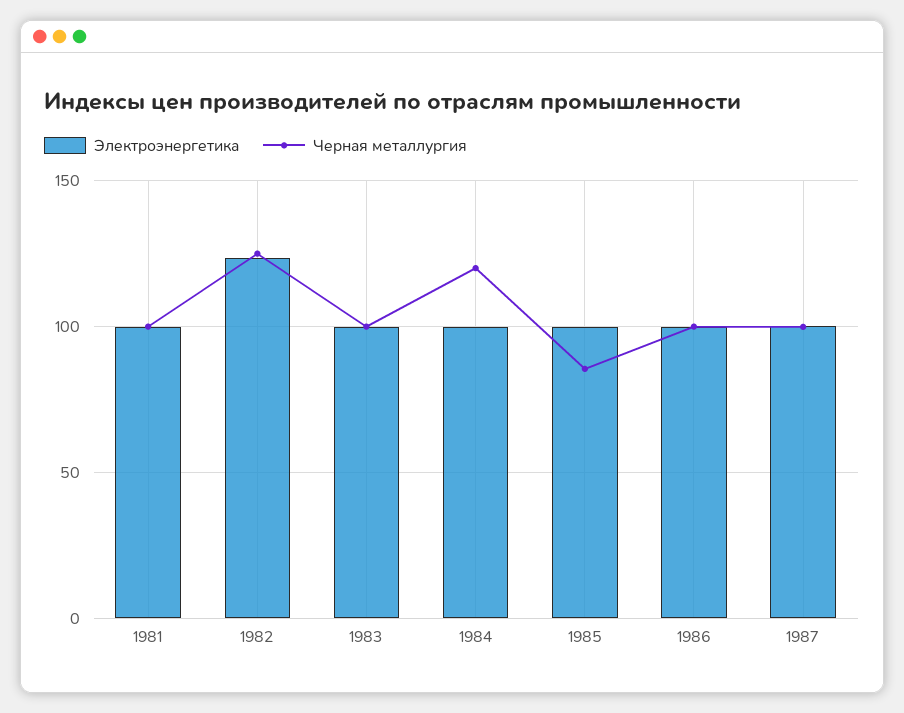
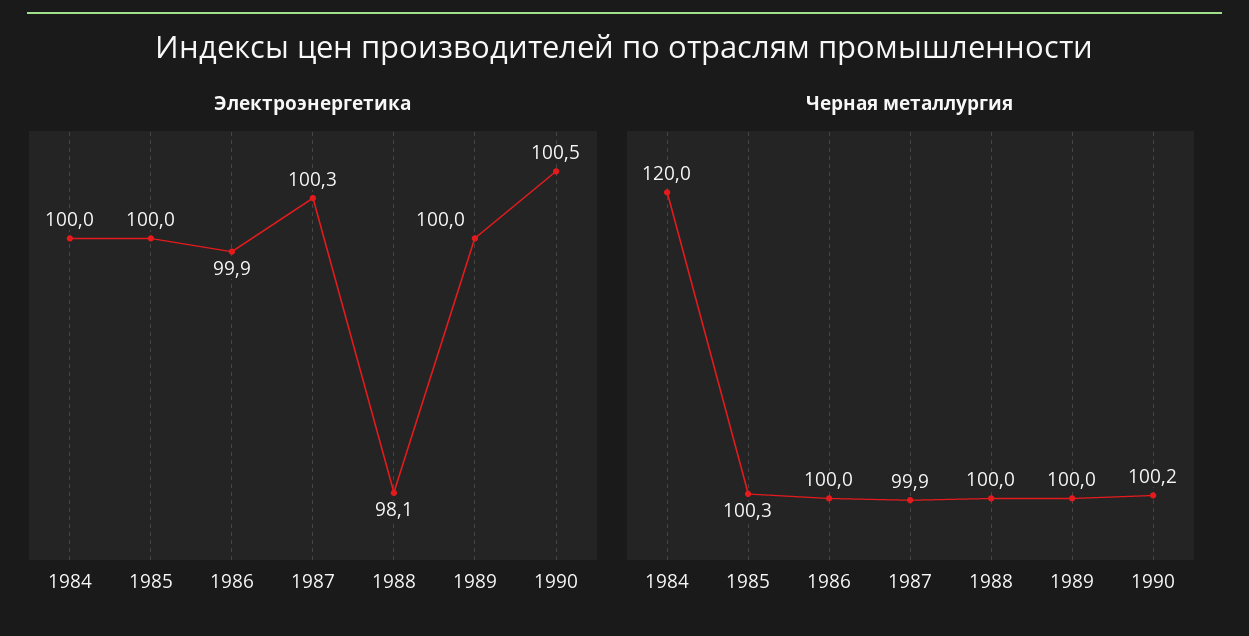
Электроэнергетика, 1981: 100 -> none
Черная металлургия, 1981: 100 -> none
Электроэнергетика, 1982: 125 -> none
Черная металлургия, 1982: 125 -> none
Электроэнергетика, 1983: 100 -> none
Черная металлургия, 1983: 100 -> none
Черная металлургия, 1985: 85 -> 100.3
Электроэнергетика, 1988: none -> 98.1
Электроэнергетика, 1989: none -> 100
Электроэнергетика, 1990: none -> 100.5
Черная металлургия, 1988: none -> 100
Черная металлургия, 1989: none -> 100
Черная металлургия, 1990: none -> 100.2

